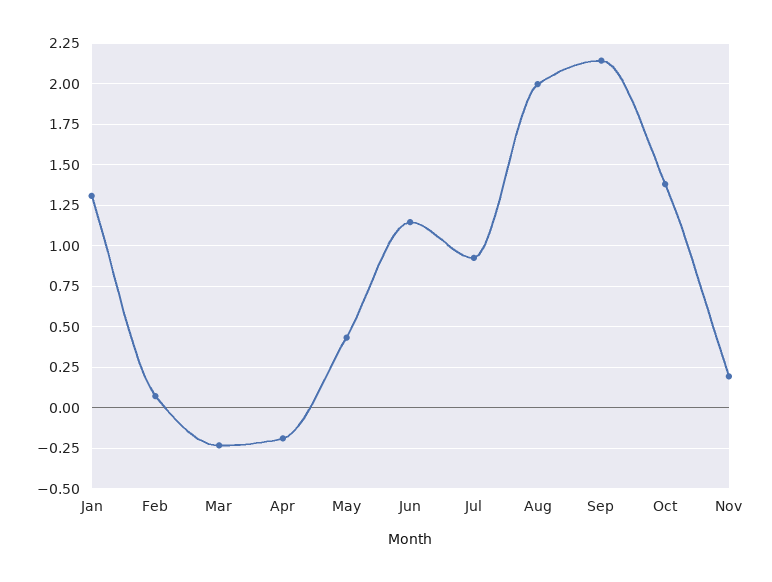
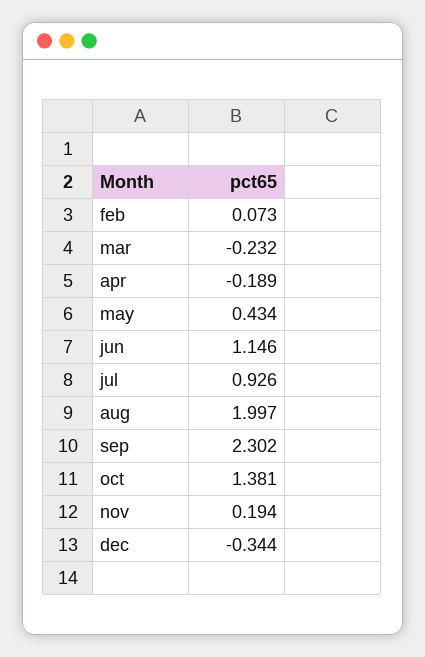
Jan: 1.3 -> none
Sep: 2.15 -> 2.302
dec: none -> -0.344

